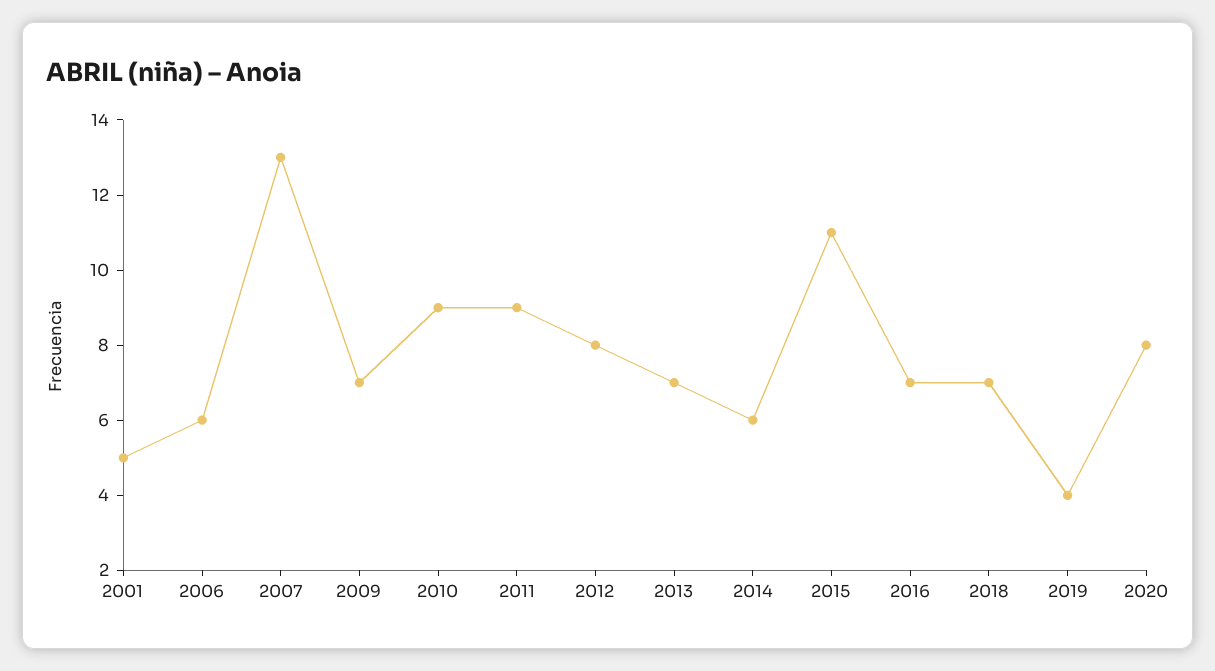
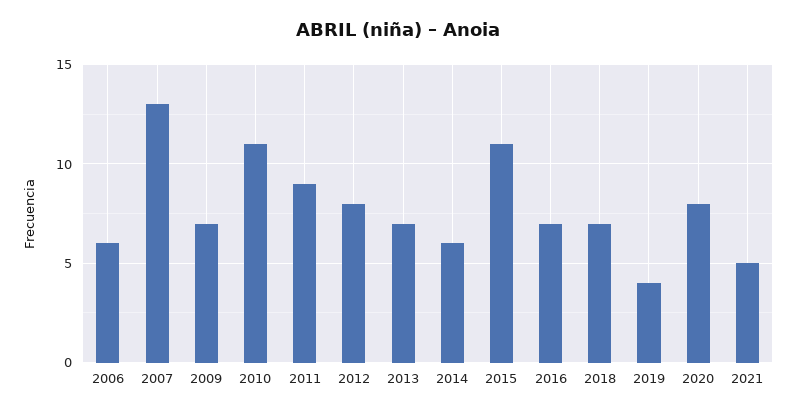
2001: 5 -> none
2010: 9 -> 11
2021: none -> 5

